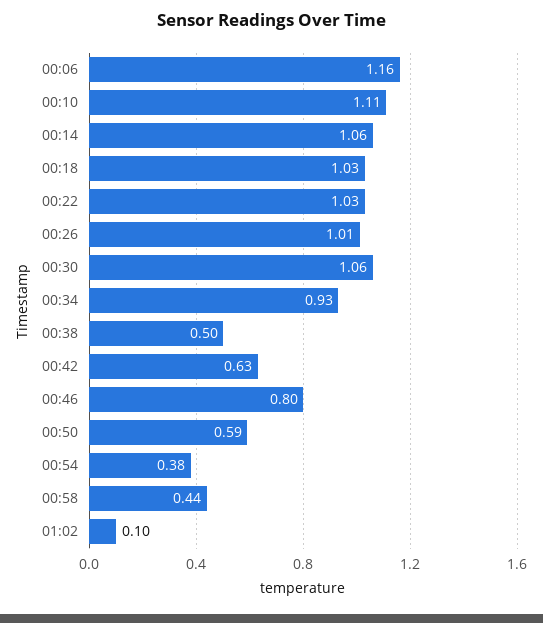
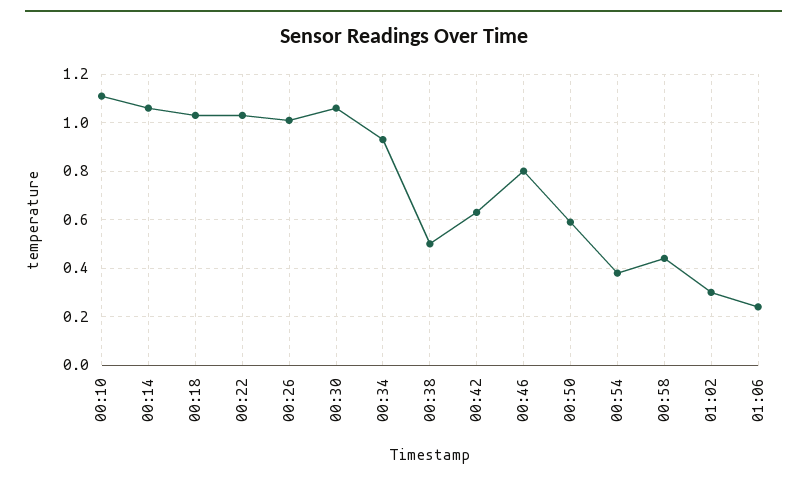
00:06: 1.16 -> none
01:02: 0.1 -> 0.3
01:06: none -> 0.25

